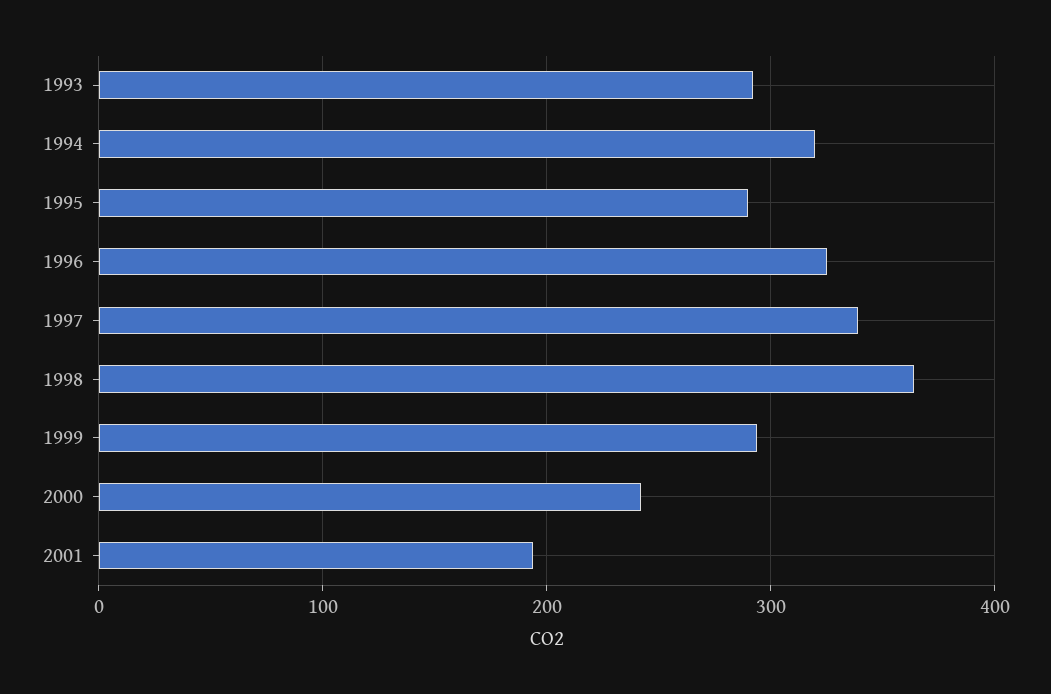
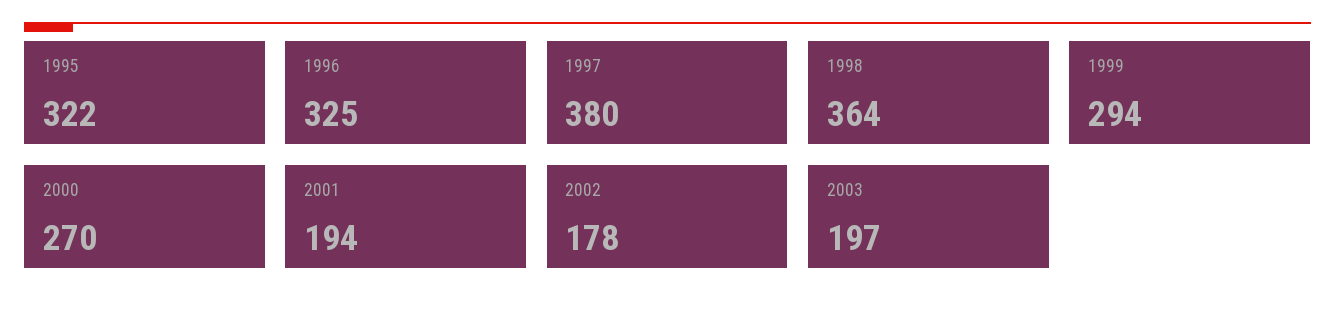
1993: 290 -> none
1994: 320 -> none
1995: 290 -> 322
1997: 340 -> 380
2000: 240 -> 270
2002: none -> 178
2003: none -> 197

